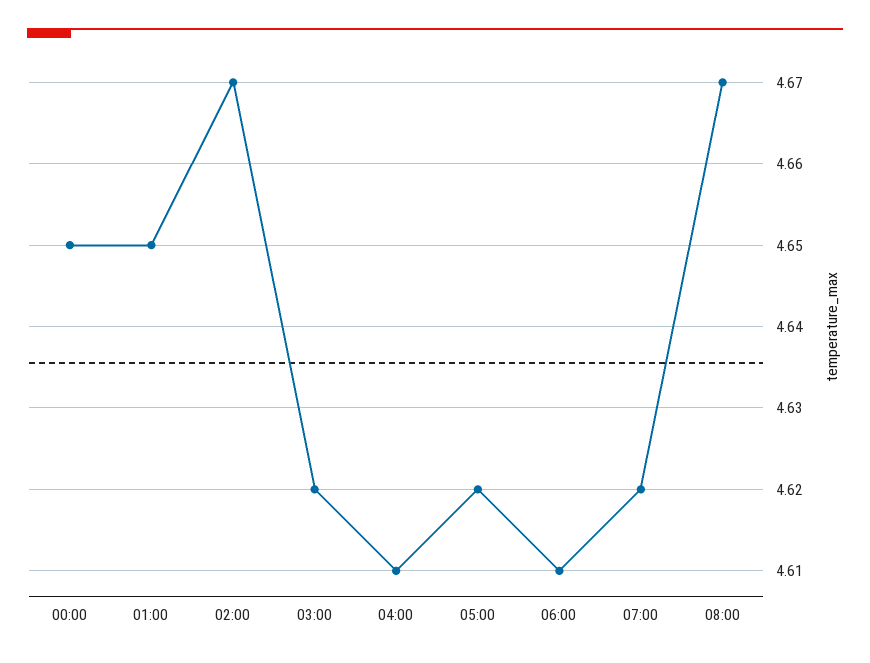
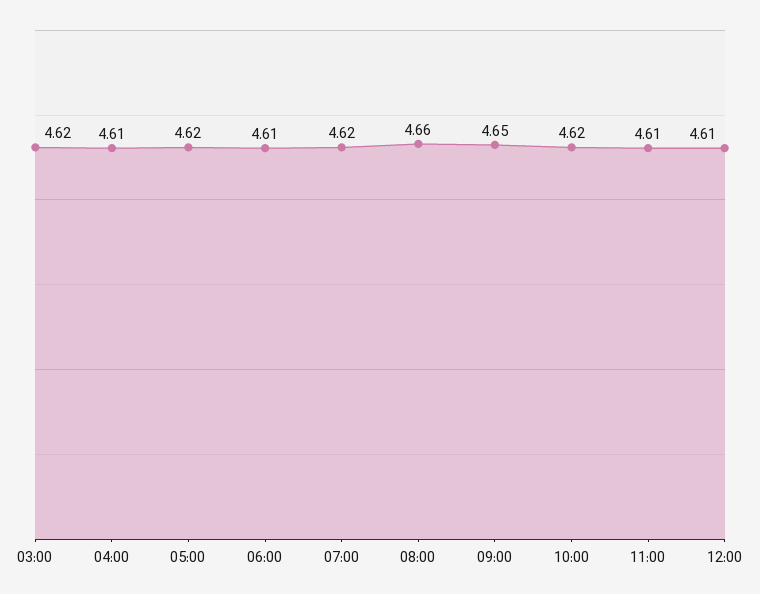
00:00: 4.65 -> none
01:00: 4.65 -> none
02:00: 4.67 -> none
08:00: 4.67 -> 4.66
09:00: none -> 4.65
10:00: none -> 4.62
11:00: none -> 4.61
12:00: none -> 4.61

